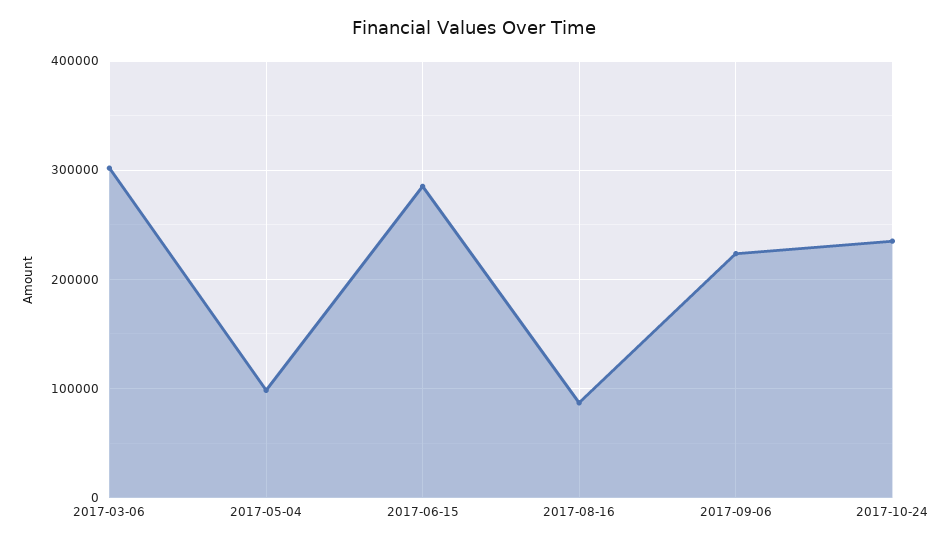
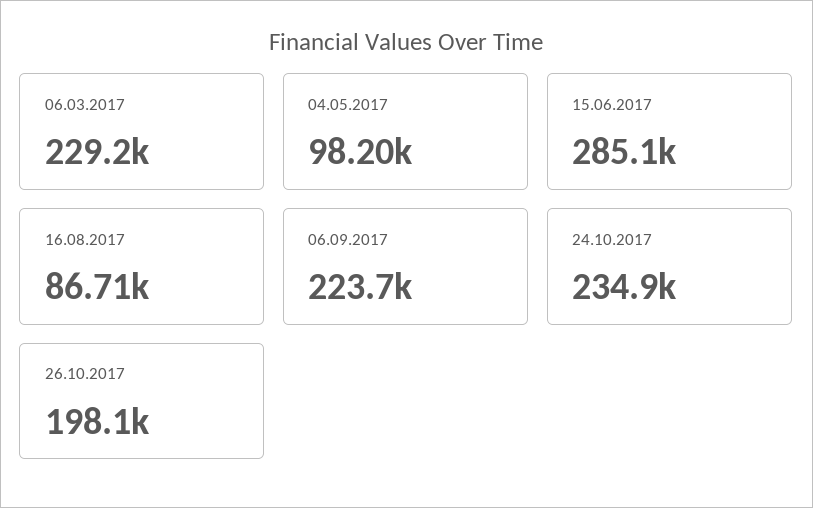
2017-03-06: 300000 -> 229200
26.10.2017: none -> 198100

